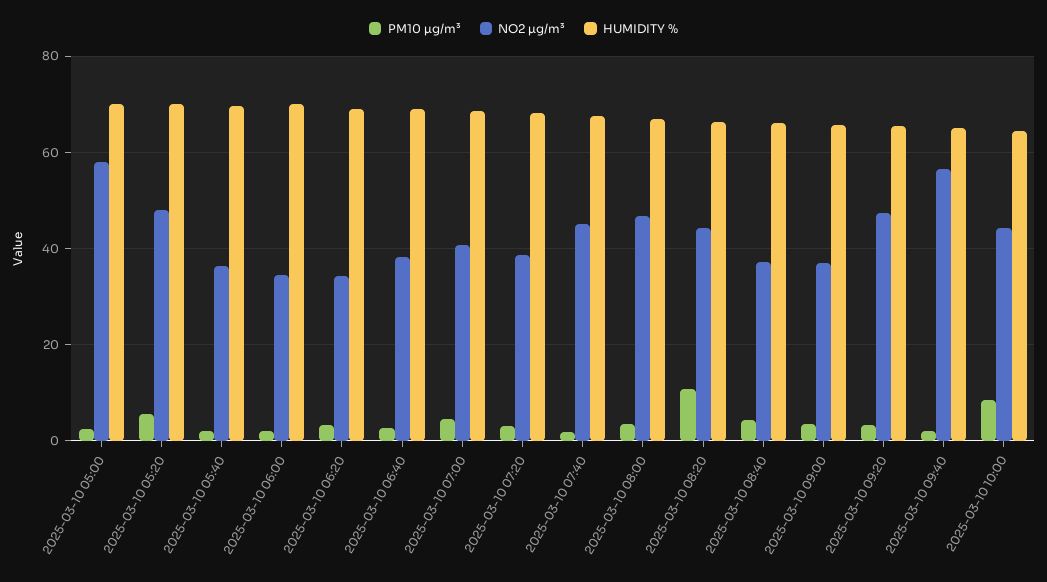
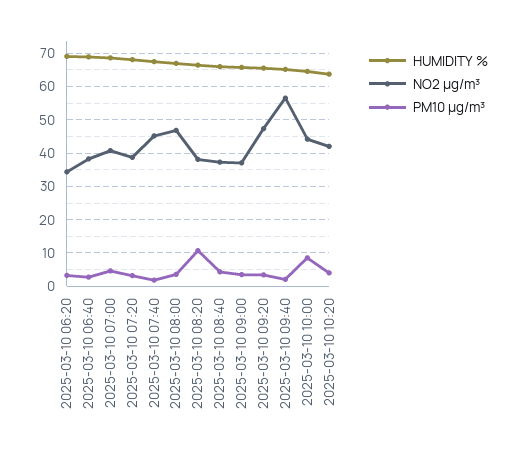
PM10 µg/m³, 2025-03-10 05:00: 2 -> none
NO2 µg/m³, 2025-03-10 05:00: 58 -> none
HUMIDITY %, 2025-03-10 05:00: 70 -> none
PM10 µg/m³, 2025-03-10 05:20: 6 -> none
NO2 µg/m³, 2025-03-10 05:20: 48 -> none
HUMIDITY %, 2025-03-10 05:20: 70 -> none
PM10 µg/m³, 2025-03-10 05:40: 2 -> none
NO2 µg/m³, 2025-03-10 05:40: 36 -> none
HUMIDITY %, 2025-03-10 05:40: 70 -> none
PM10 µg/m³, 2025-03-10 06:00: 2 -> none
NO2 µg/m³, 2025-03-10 06:00: 34 -> none
HUMIDITY %, 2025-03-10 06:00: 70 -> none
NO2 µg/m³, 2025-03-10 08:20: 44 -> 38
HUMIDITY %, 2025-03-10 10:20: none -> 64
NO2 µg/m³, 2025-03-10 10:20: none -> 42
PM10 µg/m³, 2025-03-10 10:20: none -> 4

